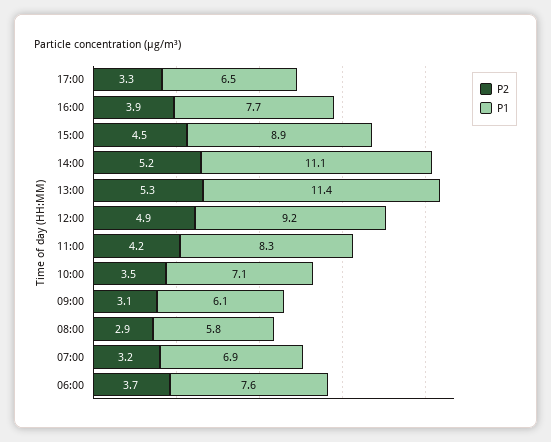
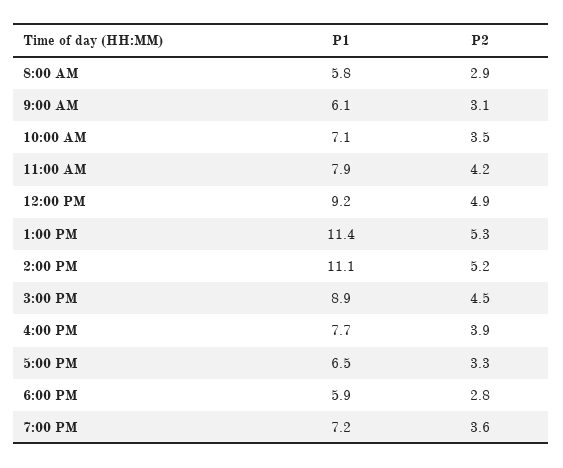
P1, 11:00: 8.3 -> 7.9
P2, 07:00: 3.2 -> none
P1, 07:00: 6.9 -> none
P2, 06:00: 3.7 -> none
P1, 06:00: 7.6 -> none
P1, 6:00 PM: none -> 5.9
P2, 6:00 PM: none -> 2.8
P1, 7:00 PM: none -> 7.2
P2, 7:00 PM: none -> 3.6

